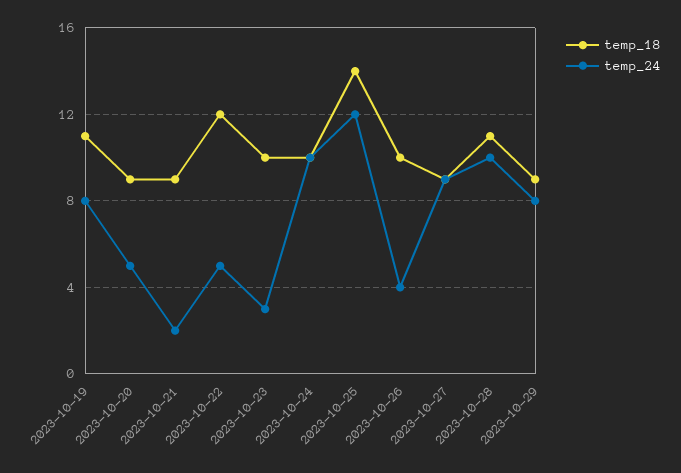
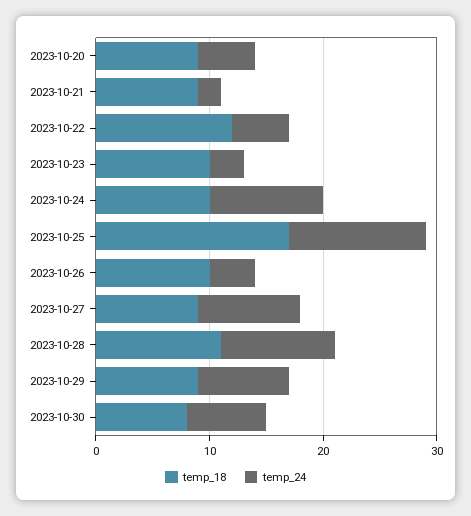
temp_18, 2023-10-19: 11 -> none
temp_24, 2023-10-19: 8 -> none
temp_18, 2023-10-25: 14 -> 17
temp_18, 2023-10-30: none -> 8
temp_24, 2023-10-30: none -> 7

